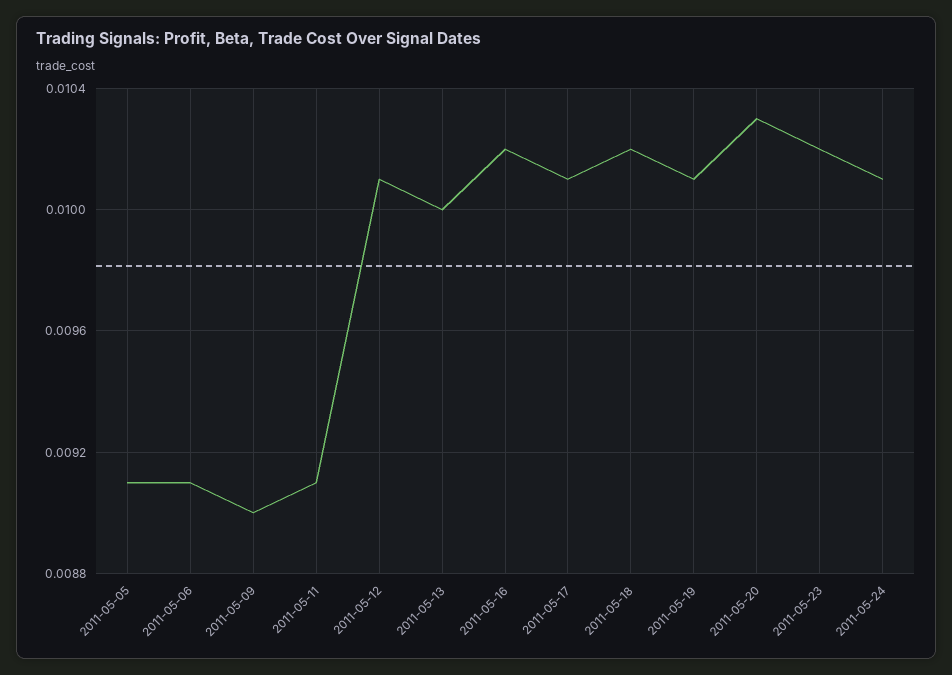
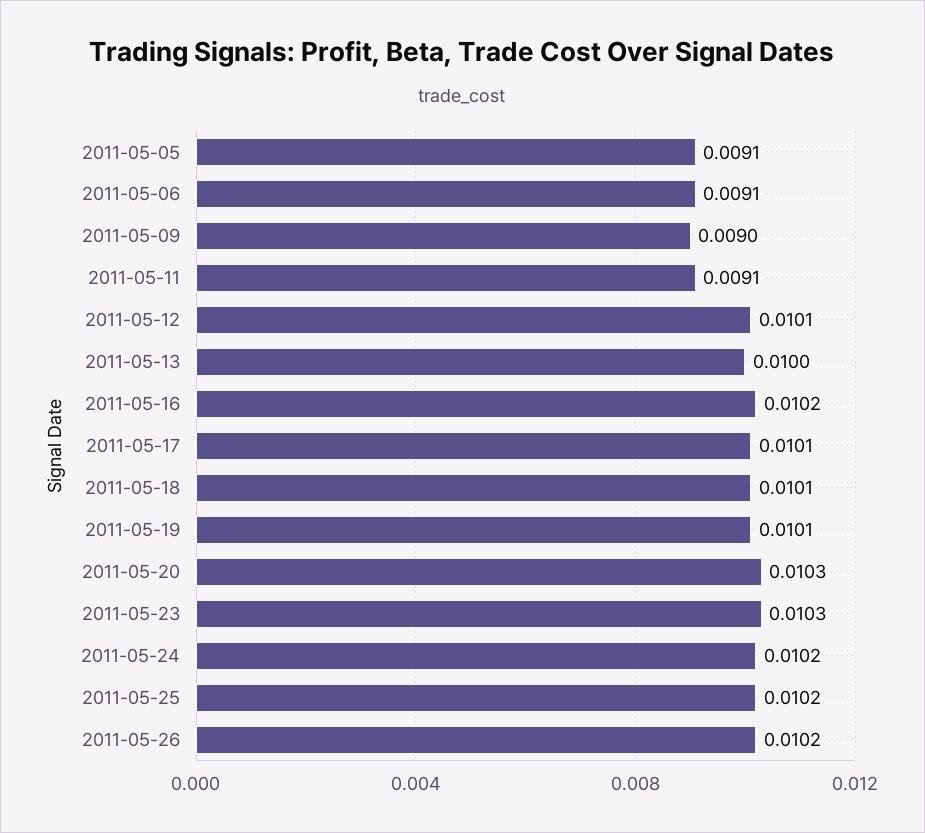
2011-05-18: 0.0102 -> 0.0101
2011-05-23: 0.0102 -> 0.0103
2011-05-24: 0.0101 -> 0.0102
2011-05-25: none -> 0.0102
2011-05-26: none -> 0.0102

